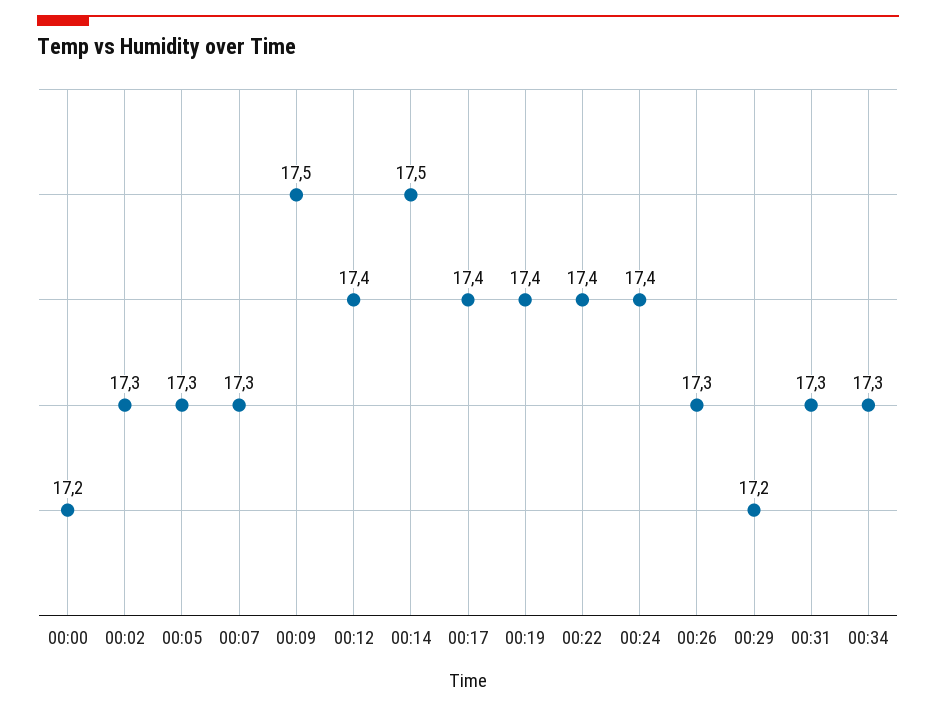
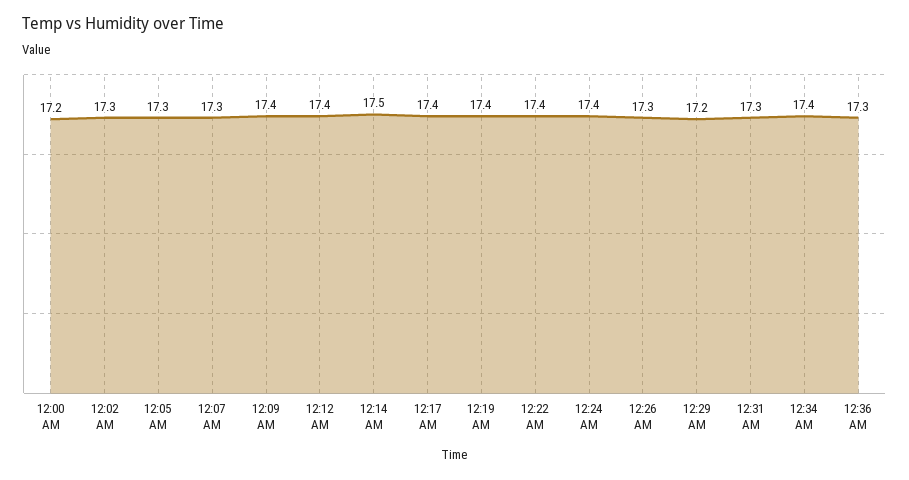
00:09: 17.5 -> 17.4
00:34: 17.3 -> 17.4
12:36 AM: none -> 17.3

